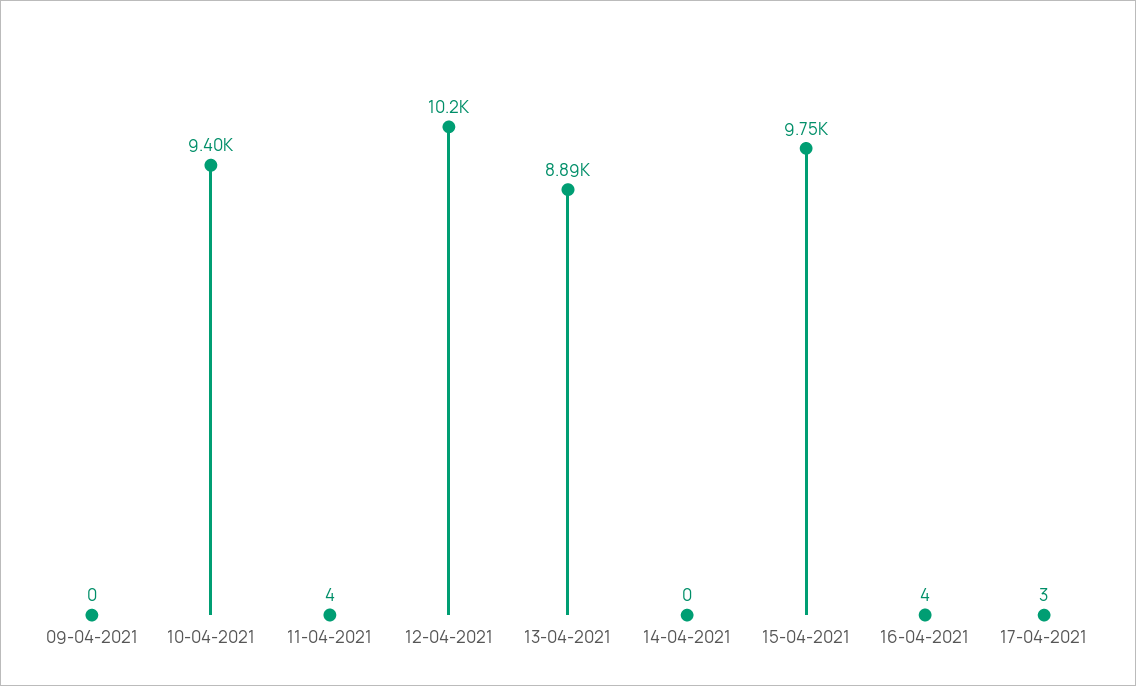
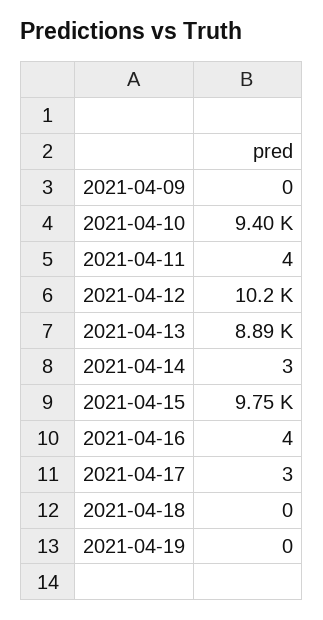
14-04-2021: 0 -> 3
2021-04-18: none -> 0
2021-04-19: none -> 0

